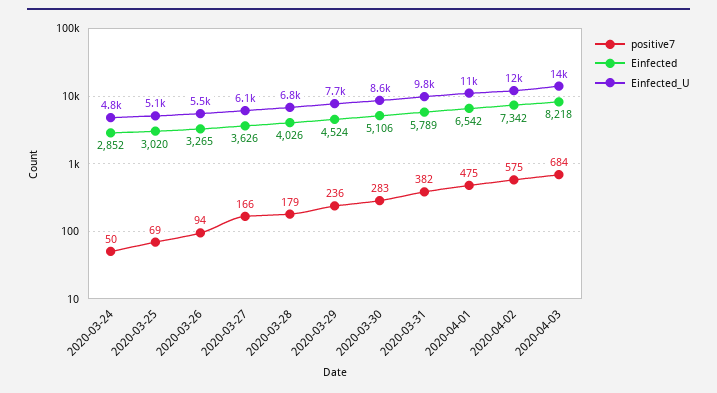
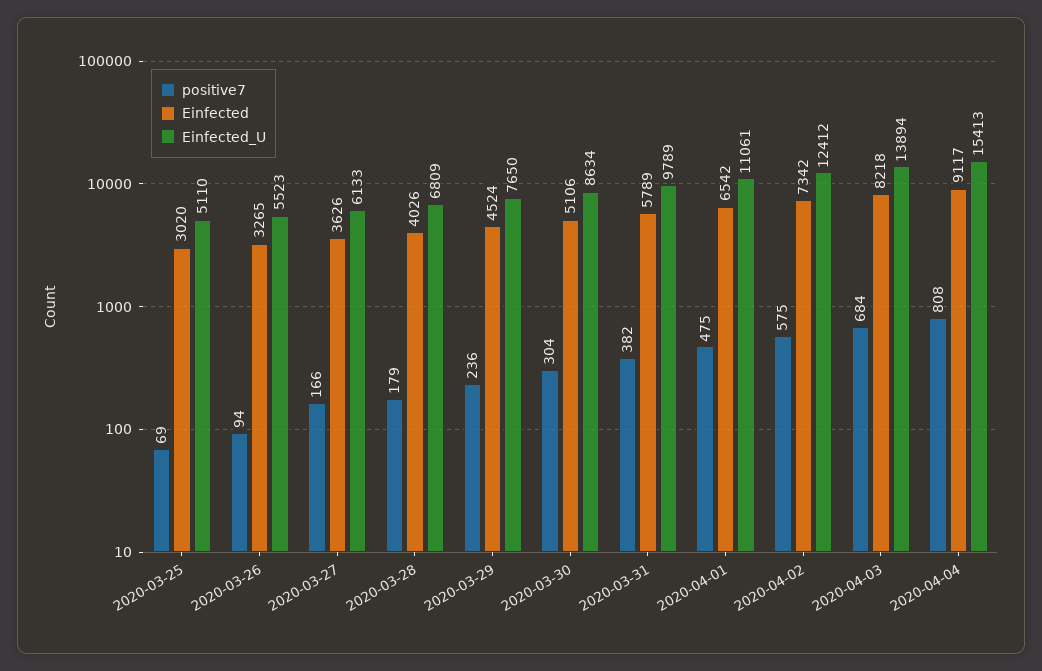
positive7, 2020-03-24: 50 -> none
Einfected, 2020-03-24: 2852 -> none
Einfected_U, 2020-03-24: 4800 -> none
positive7, 2020-03-30: 283 -> 304
positive7, 2020-04-04: none -> 808
Einfected, 2020-04-04: none -> 9117
Einfected_U, 2020-04-04: none -> 15413

